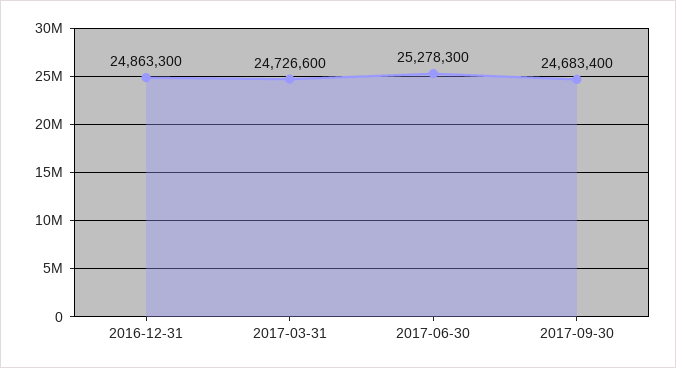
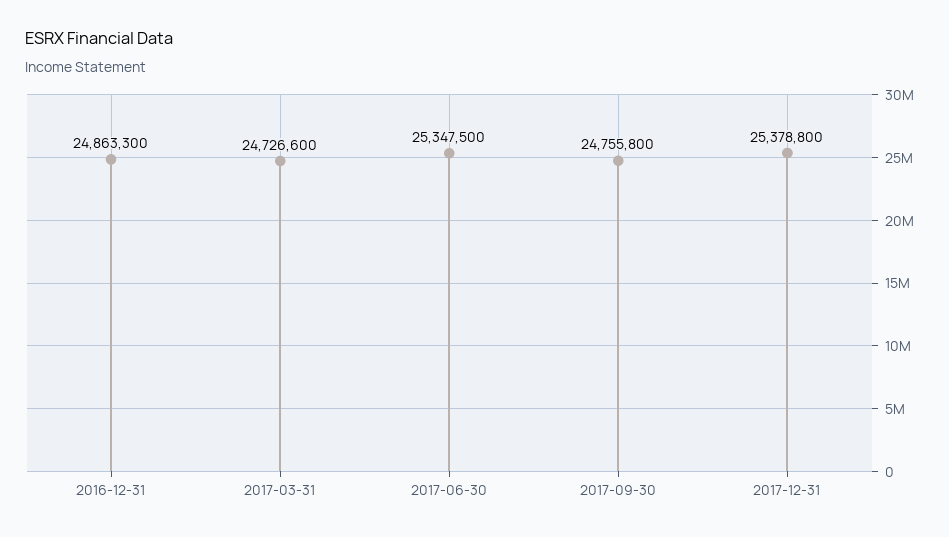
2017-06-30: 25278300 -> 25347500
2017-09-30: 24683400 -> 24755800
2017-12-31: none -> 25378800

